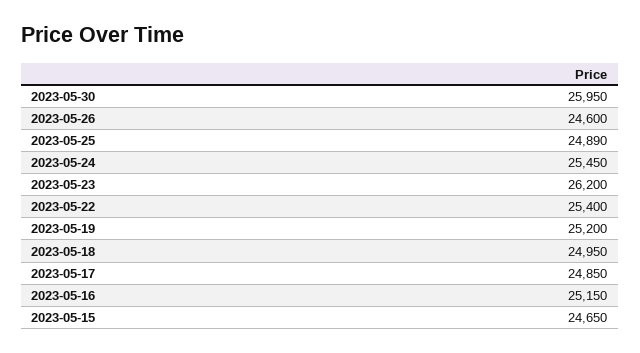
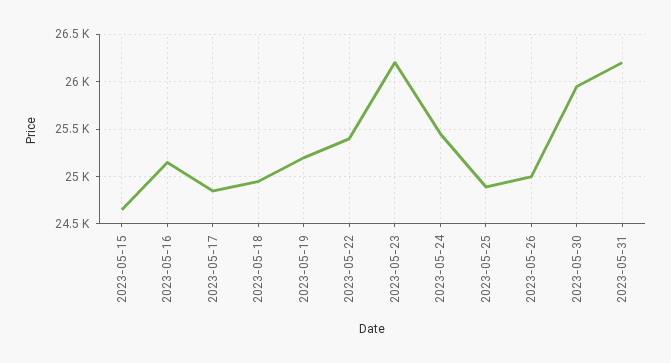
2023-05-26: 24600 -> 25000
2023-05-31: none -> 26200

